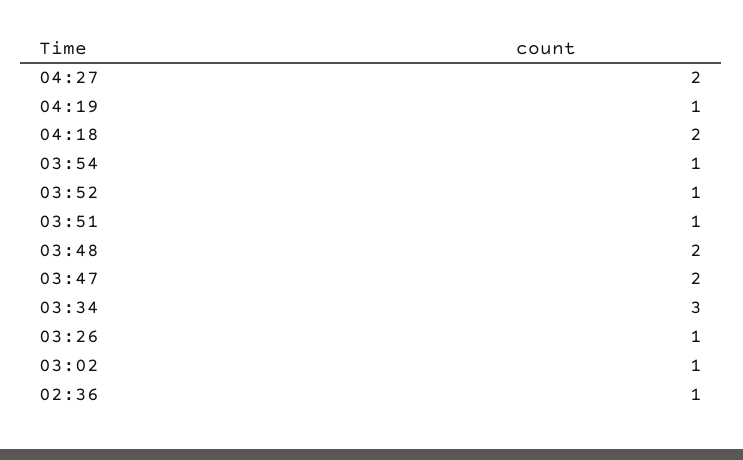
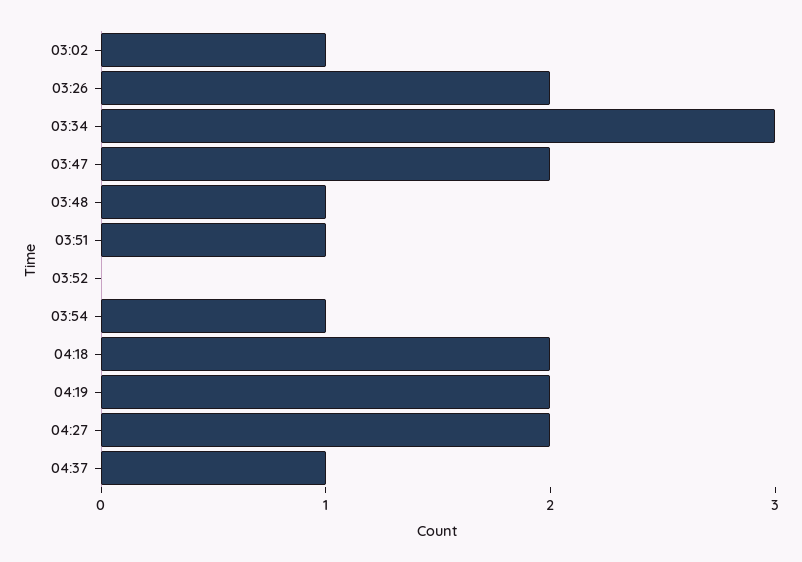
04:19: 1 -> 2
03:52: 1 -> 0
03:48: 2 -> 1
03:26: 1 -> 2
02:36: 1 -> none
04:37: none -> 1

